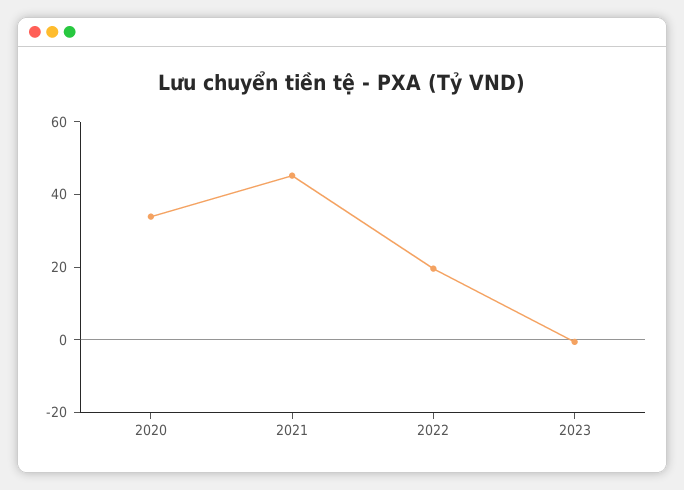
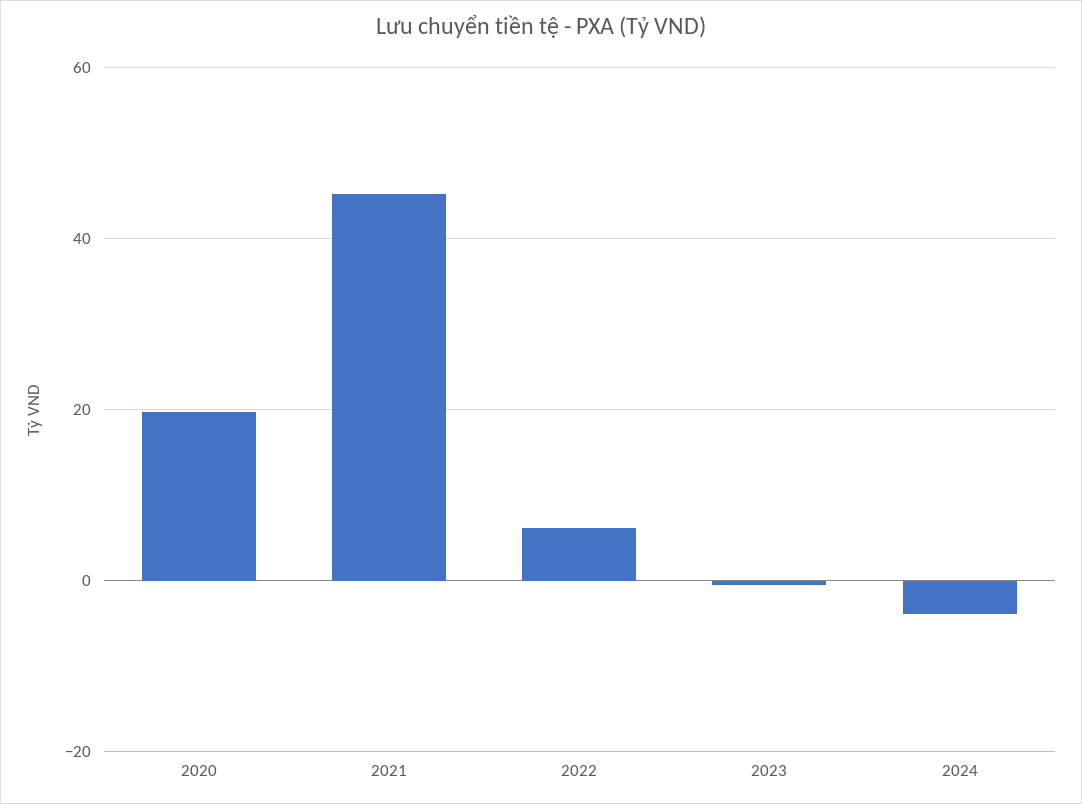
2020: 35 -> 20
2022: 20 -> 6
2024: none -> -4

